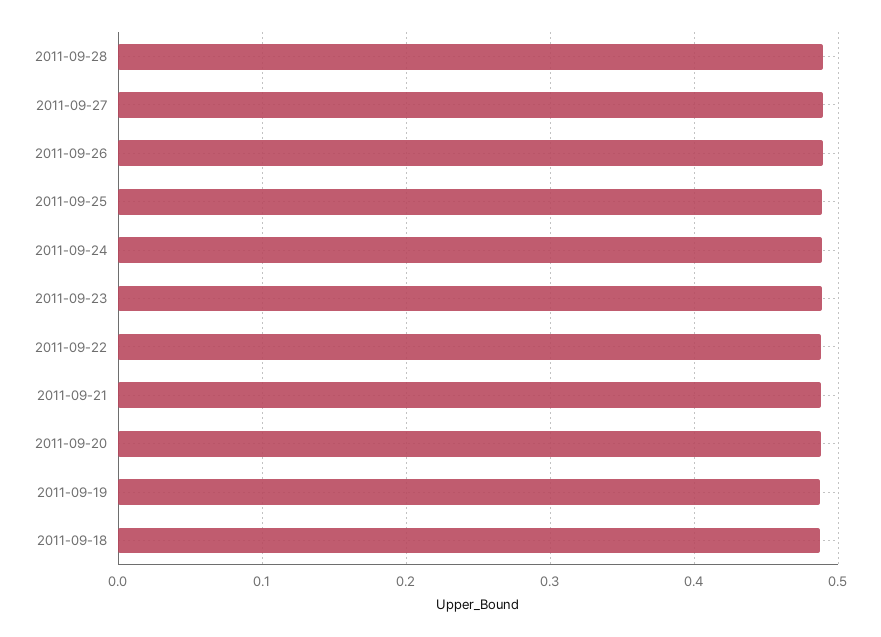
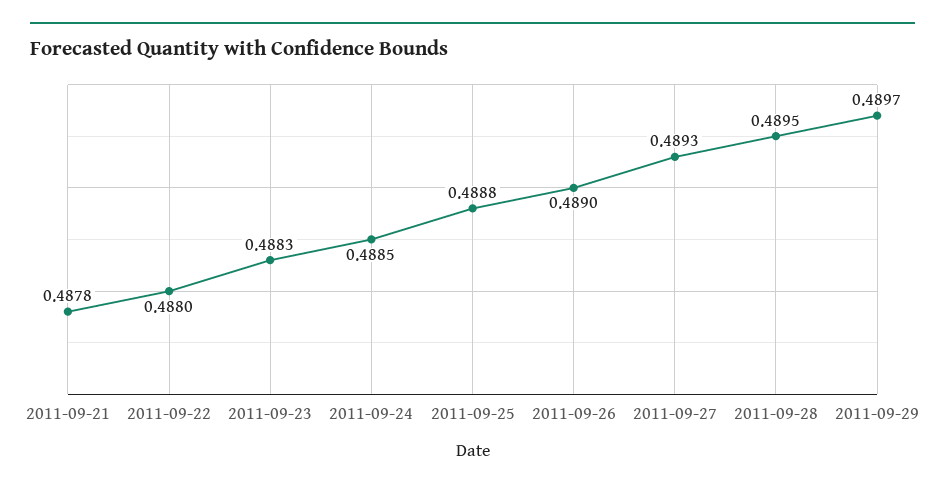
2011-09-20: 0.49 -> none
2011-09-19: 0.49 -> none
2011-09-18: 0.49 -> none
2011-09-29: none -> 0.4897

